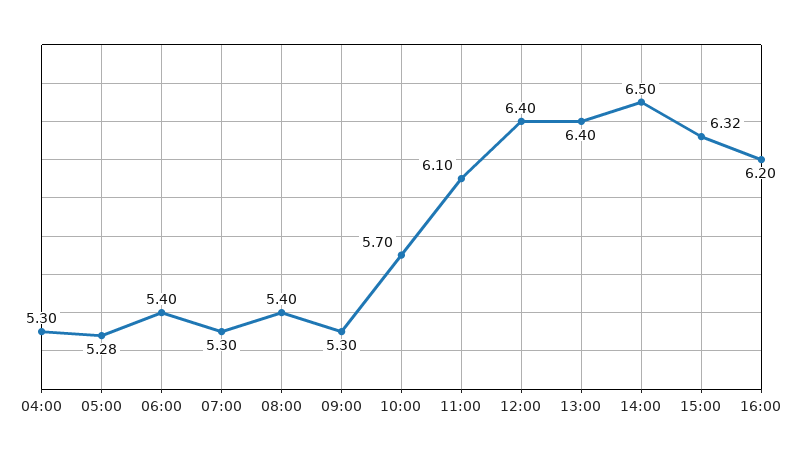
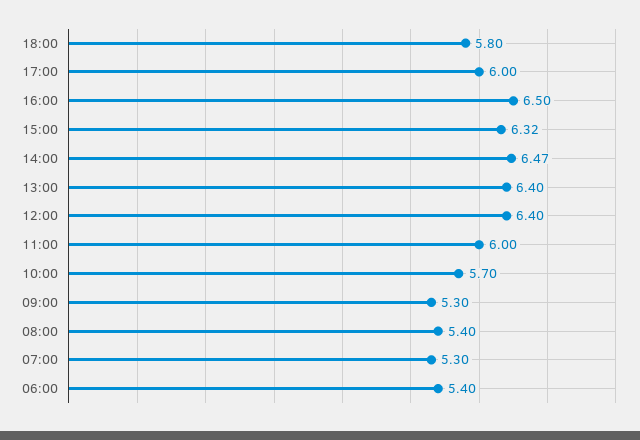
04:00: 5.3 -> none
05:00: 5.28 -> none
11:00: 6.1 -> 6
14:00: 6.5 -> 6.47
16:00: 6.2 -> 6.5
18:00: none -> 5.8
17:00: none -> 6

